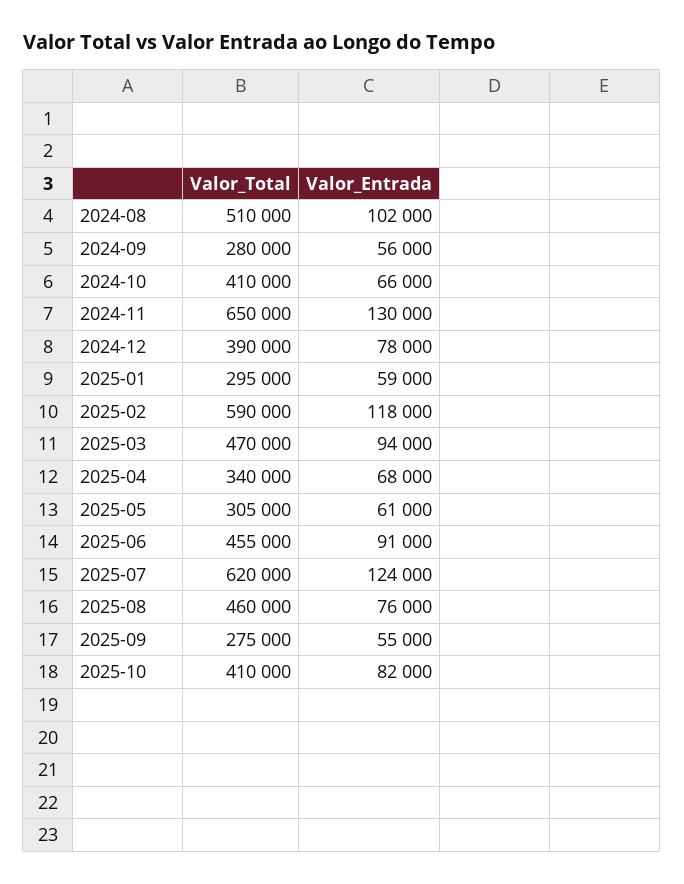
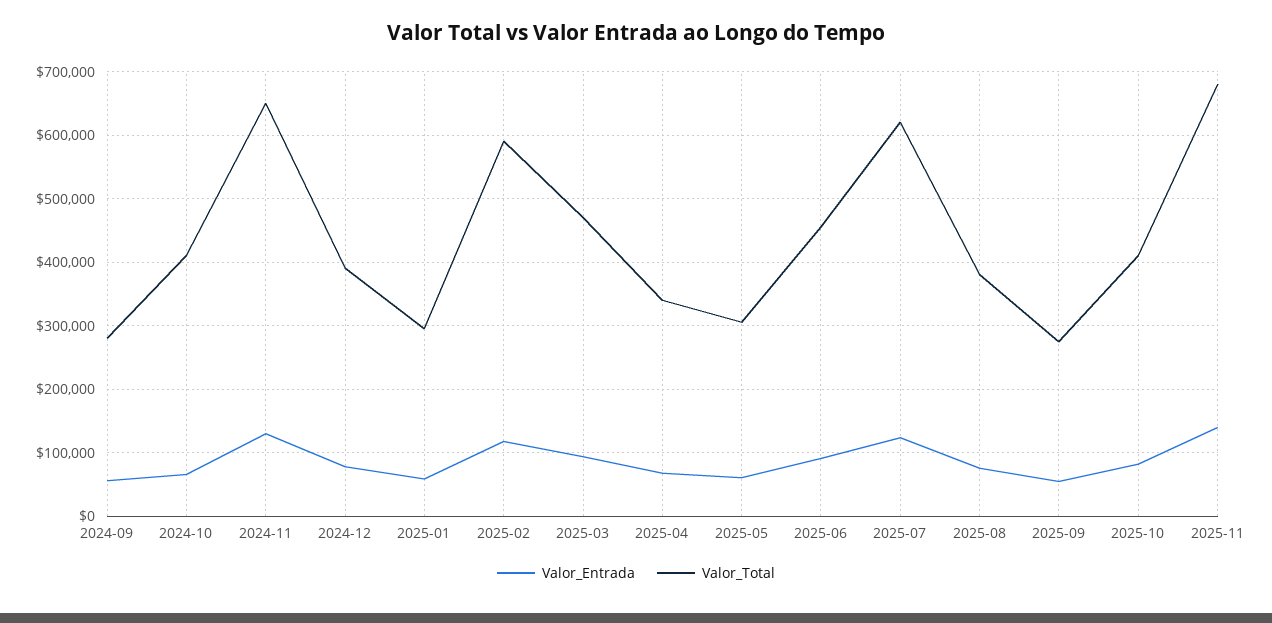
Valor_Total, 2024-08: 510000 -> none
Valor_Entrada, 2024-08: 102000 -> none
Valor_Total, 2025-08: 460000 -> 380000
Valor_Entrada, 2025-11: none -> 140000
Valor_Total, 2025-11: none -> 680000

